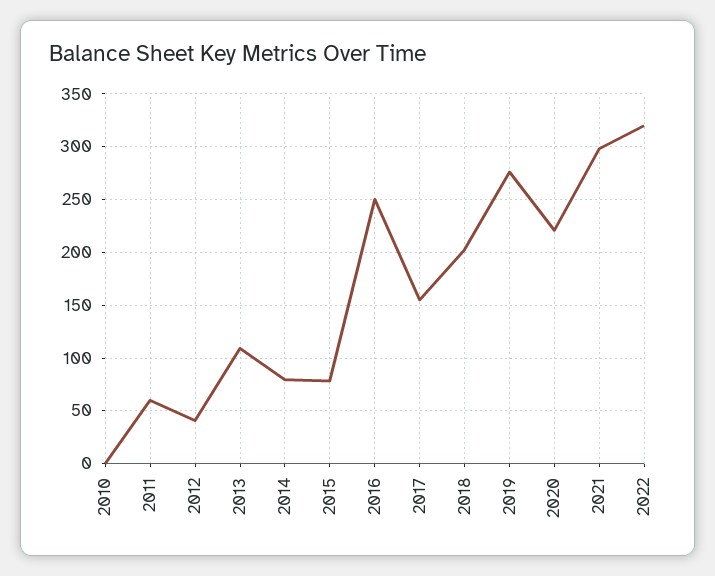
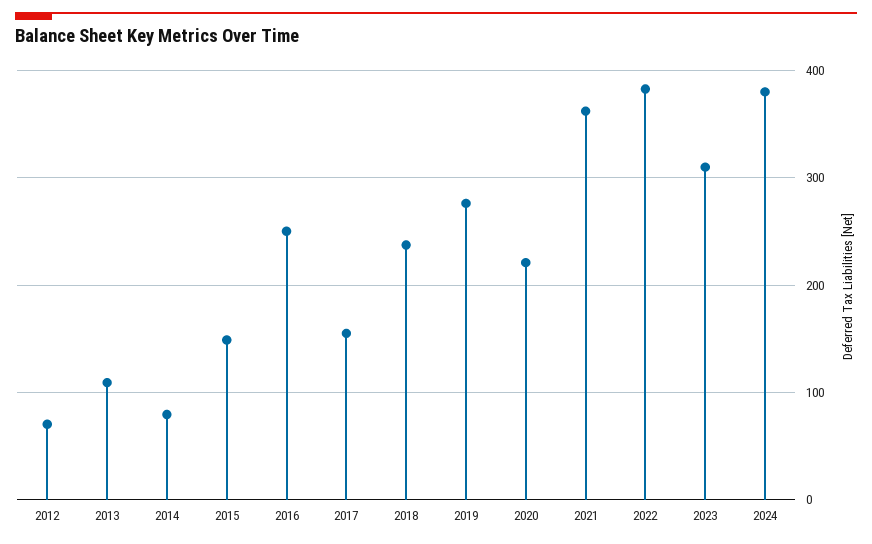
2010: 0 -> none
2011: 60 -> none
2012: 40 -> 70
2015: 80 -> 150
2018: 200 -> 240
2021: 300 -> 360
2022: 320 -> 380
2023: none -> 310
2024: none -> 380

